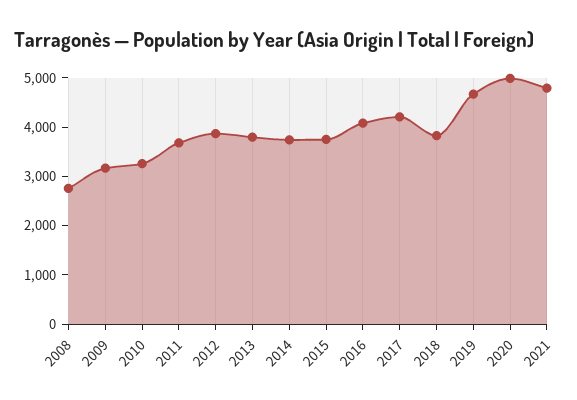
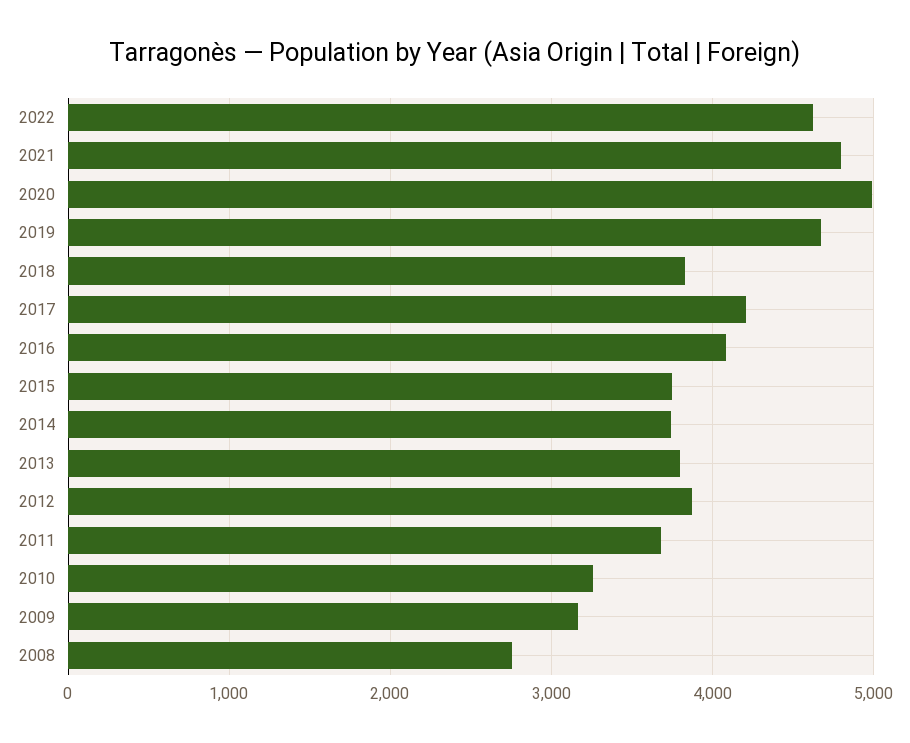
2022: none -> 4600

